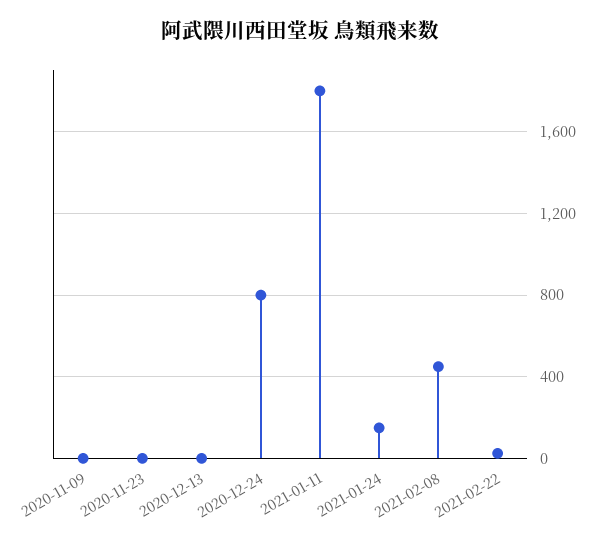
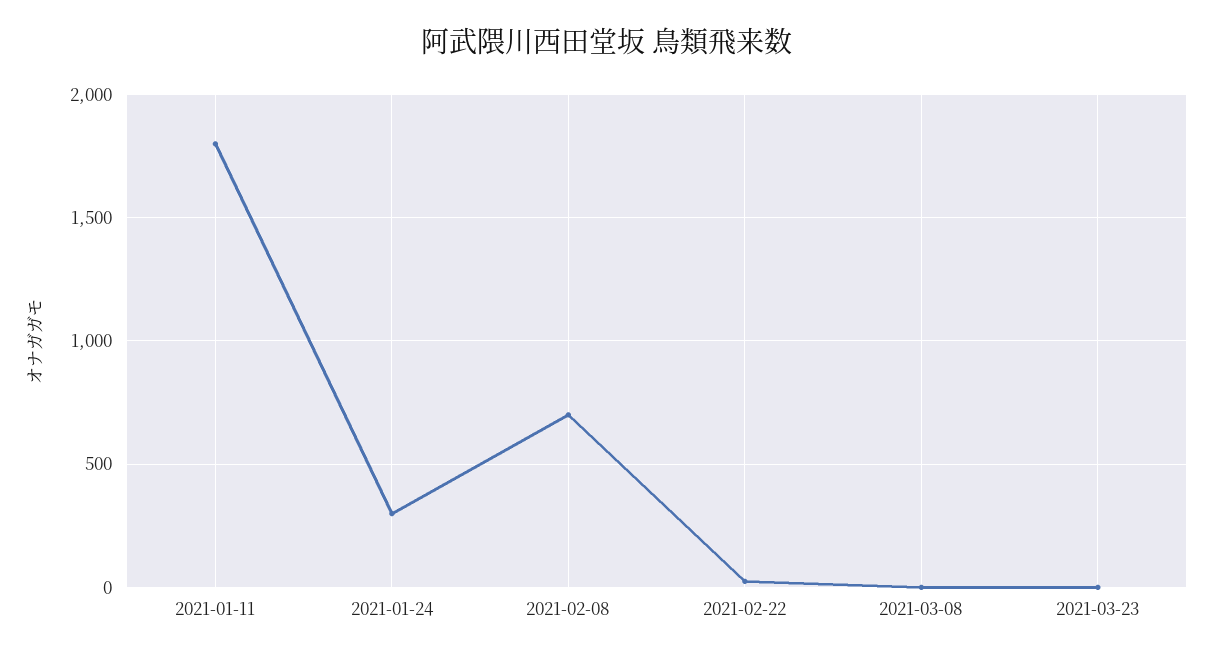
2020-11-09: 0 -> none
2020-11-23: 0 -> none
2020-12-13: 0 -> none
2020-12-24: 800 -> none
2021-01-24: 150 -> 300
2021-02-08: 450 -> 700
2021-03-08: none -> 0
2021-03-23: none -> 0

